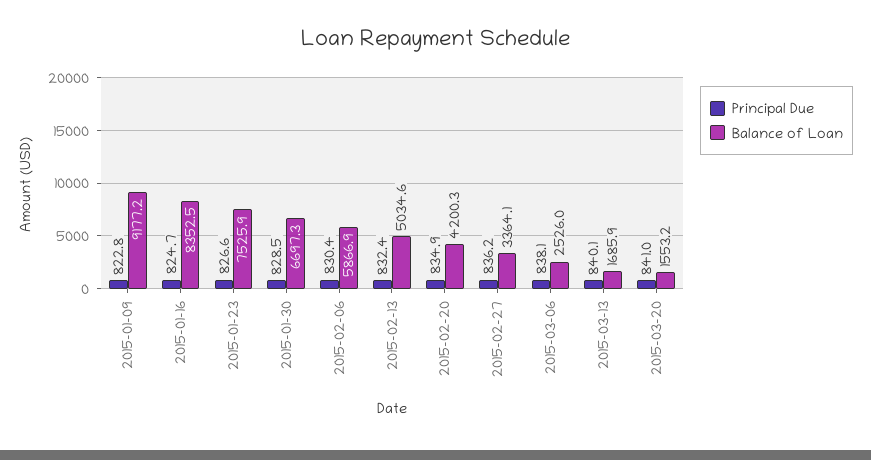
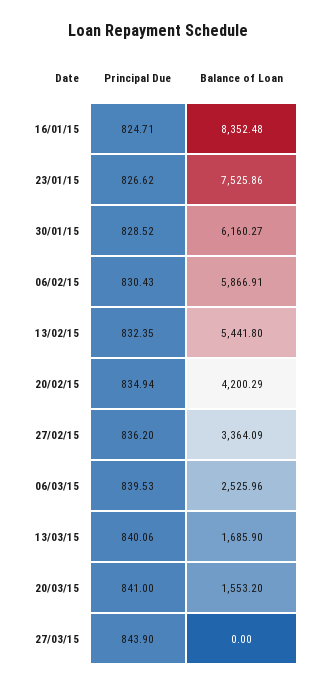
Principal Due, 2015-01-09: 822.8 -> none
Balance of Loan, 2015-01-09: 9177.2 -> none
Balance of Loan, 2015-01-30: 6697.3 -> 6160.27
Balance of Loan, 2015-02-13: 5034.6 -> 5441.8
Principal Due, 2015-03-06: 838.1 -> 839.53
Principal Due, 27/03/15: none -> 843.9
Balance of Loan, 27/03/15: none -> 0

